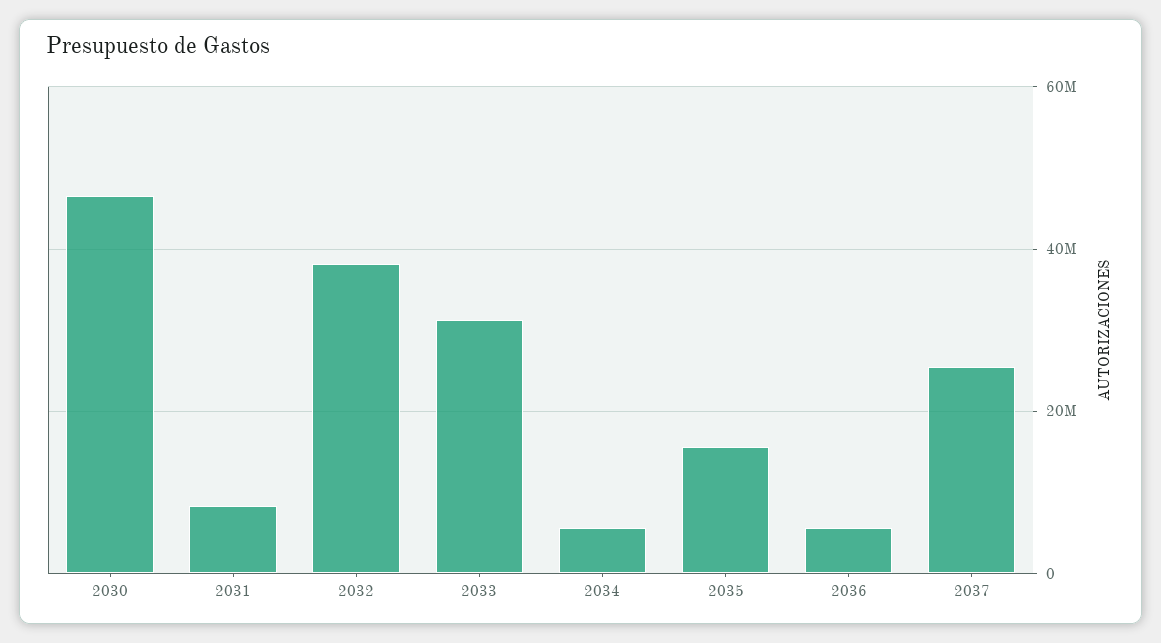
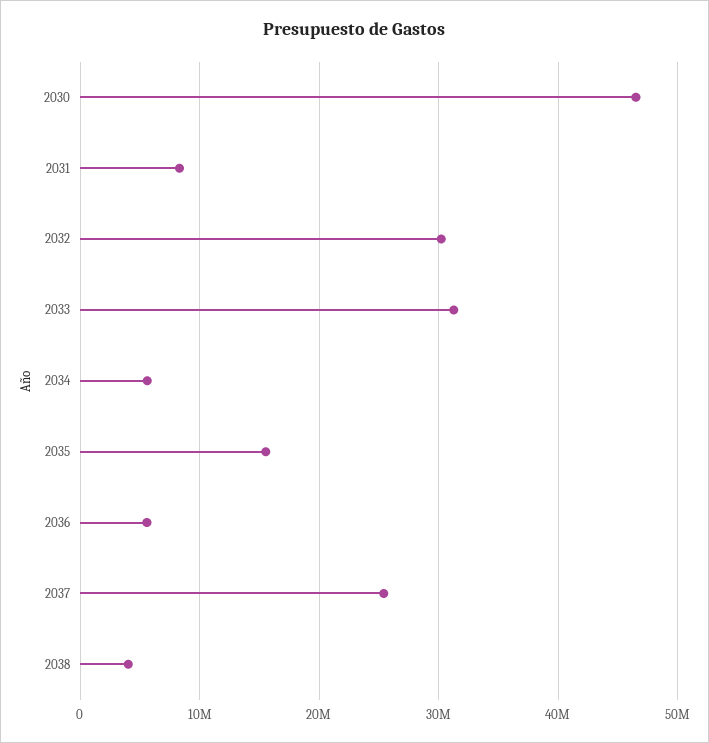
2032: 38000000 -> 30000000
2038: none -> 4000000

